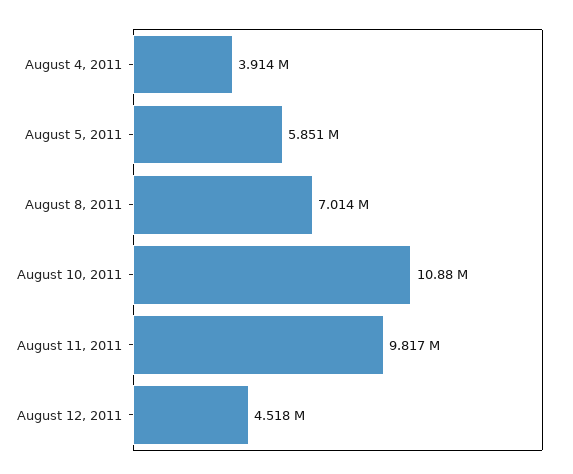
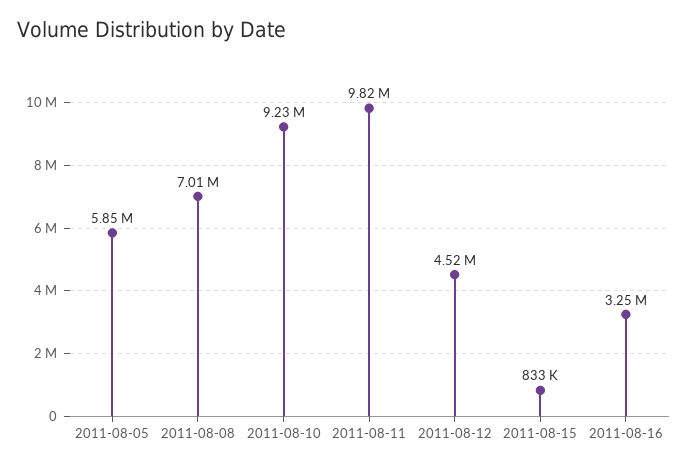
August 4, 2011: 3914000 -> none
August 10, 2011: 10880000 -> 9230000
2011-08-15: none -> 833000
2011-08-16: none -> 3250000

